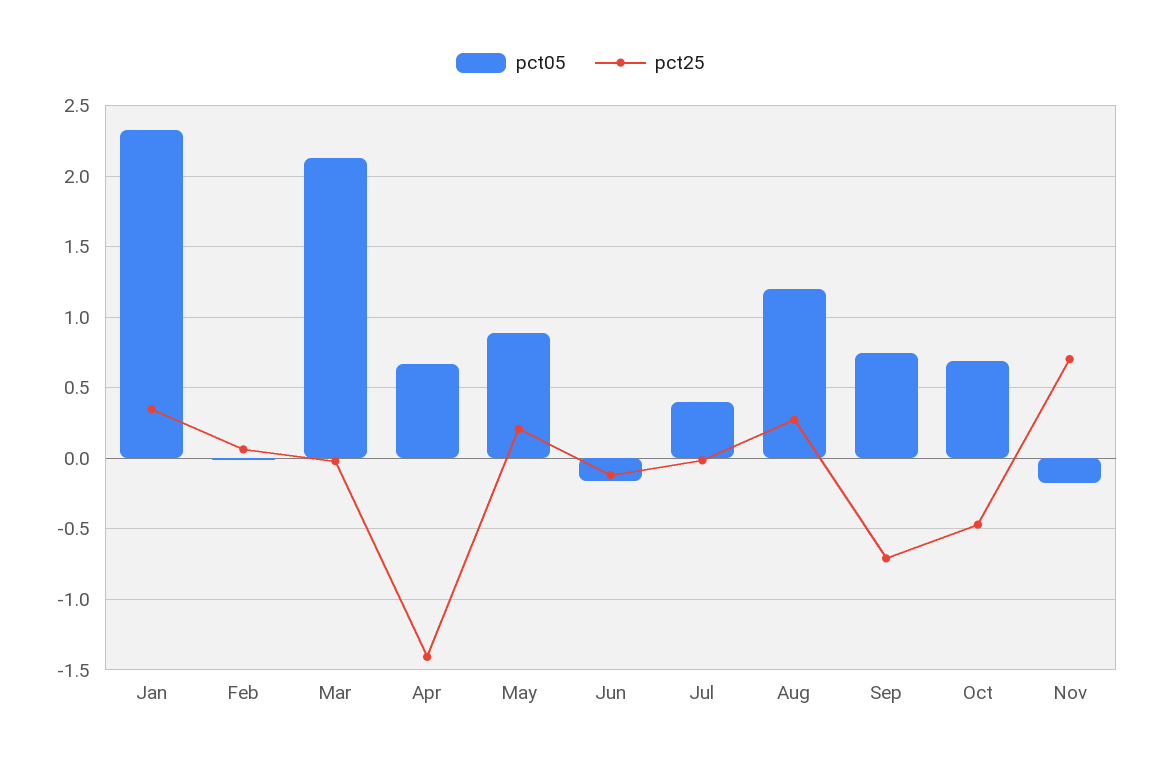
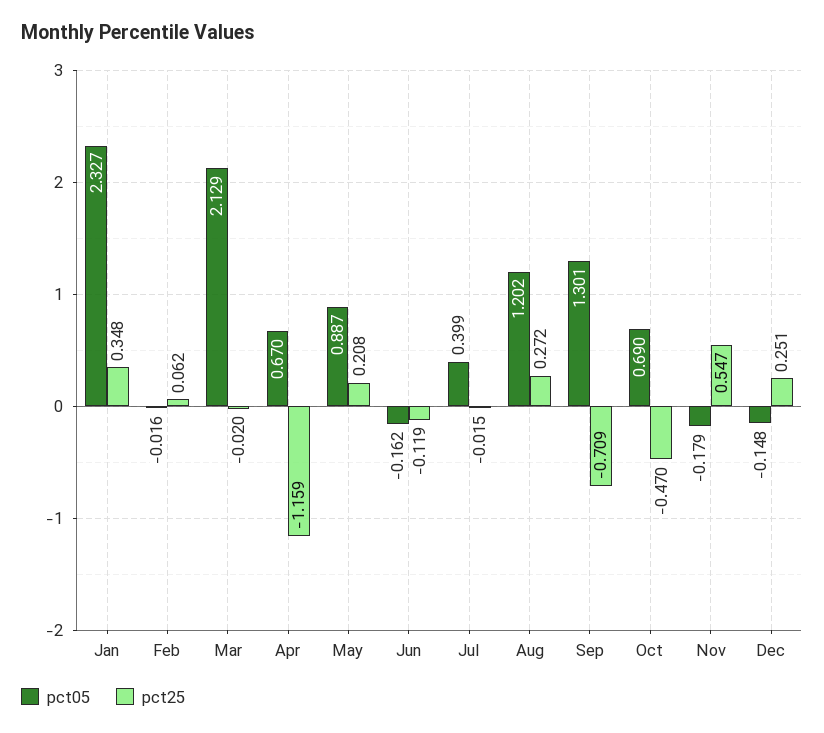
pct25, Apr: -1.4 -> -1.159
pct05, Sep: 0.75 -> 1.301
pct25, Nov: 0.7 -> 0.547
pct05, Dec: none -> -0.148
pct25, Dec: none -> 0.251

